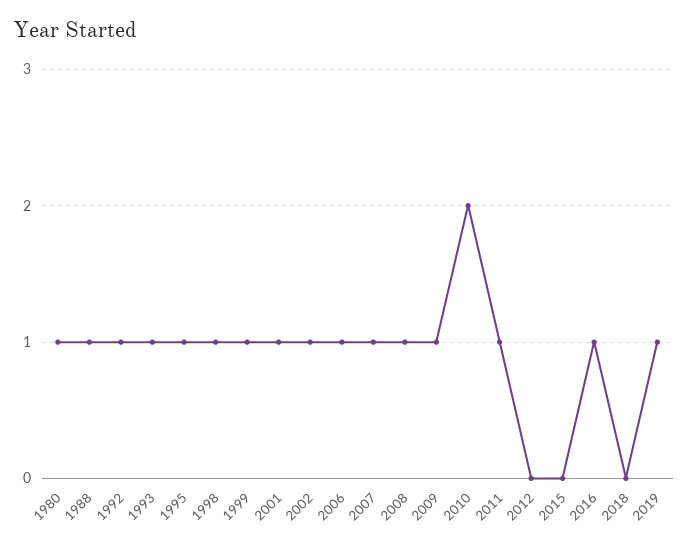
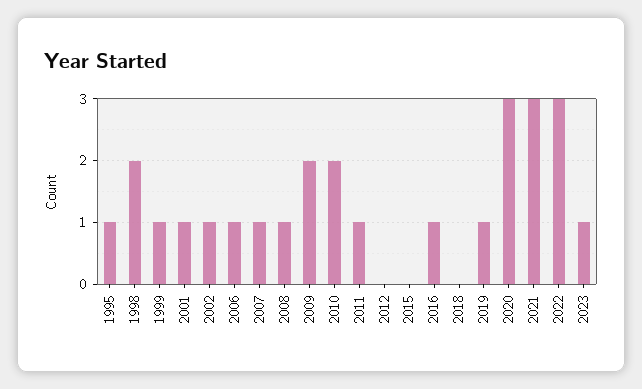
1980: 1 -> none
1988: 1 -> none
1992: 1 -> none
1993: 1 -> none
1998: 1 -> 2
2009: 1 -> 2
2020: none -> 3
2021: none -> 3
2022: none -> 3
2023: none -> 1

